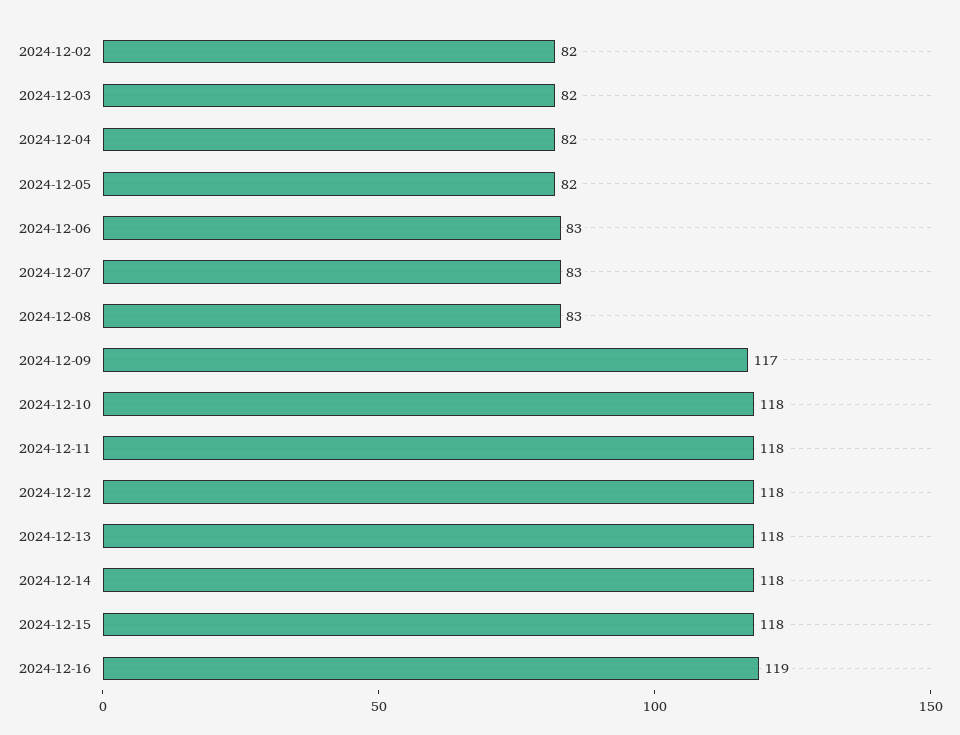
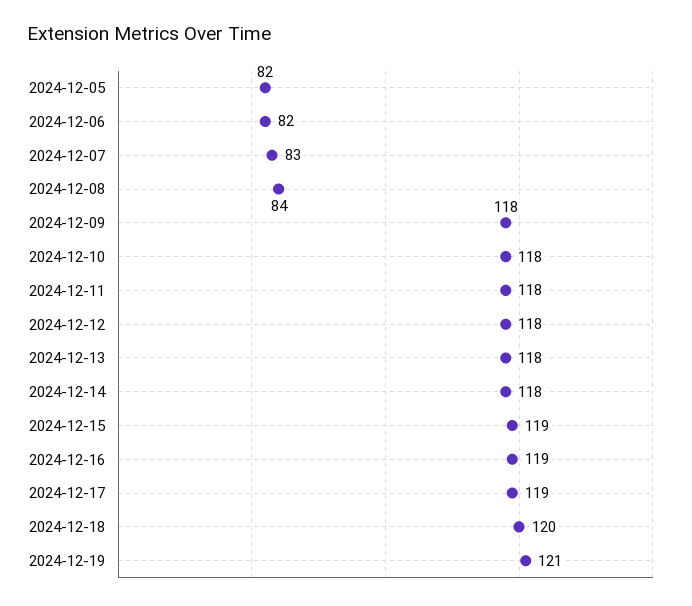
2024-12-02: 82 -> none
2024-12-03: 82 -> none
2024-12-04: 82 -> none
2024-12-06: 83 -> 82
2024-12-08: 83 -> 84
2024-12-09: 117 -> 118
2024-12-15: 118 -> 119
2024-12-17: none -> 119
2024-12-18: none -> 120
2024-12-19: none -> 121

